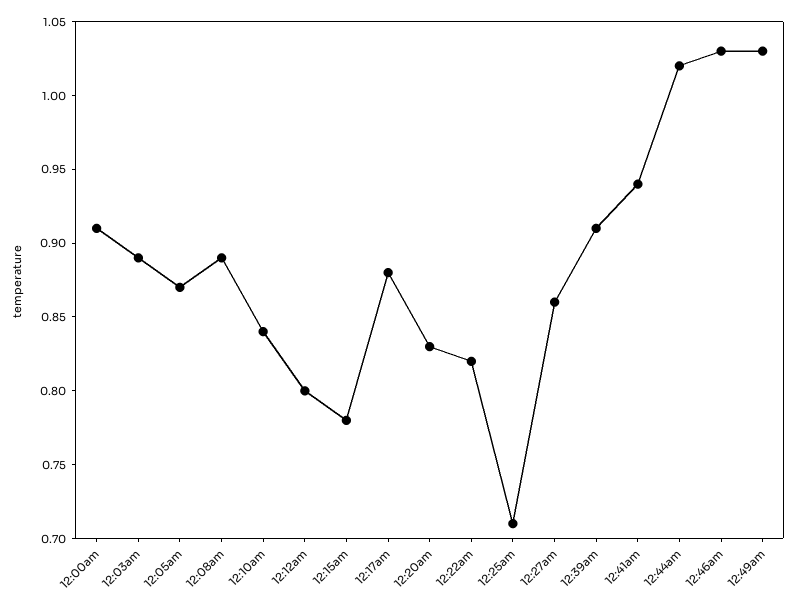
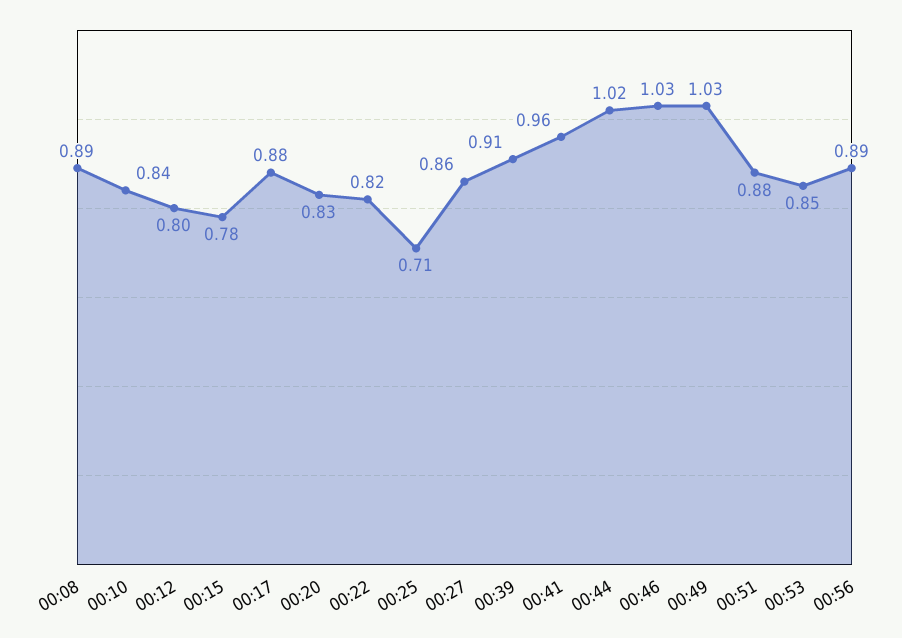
12:00am: 0.91 -> none
12:03am: 0.89 -> none
12:05am: 0.87 -> none
12:41am: 0.94 -> 0.96
00:51: none -> 0.88
00:53: none -> 0.85
00:56: none -> 0.89

